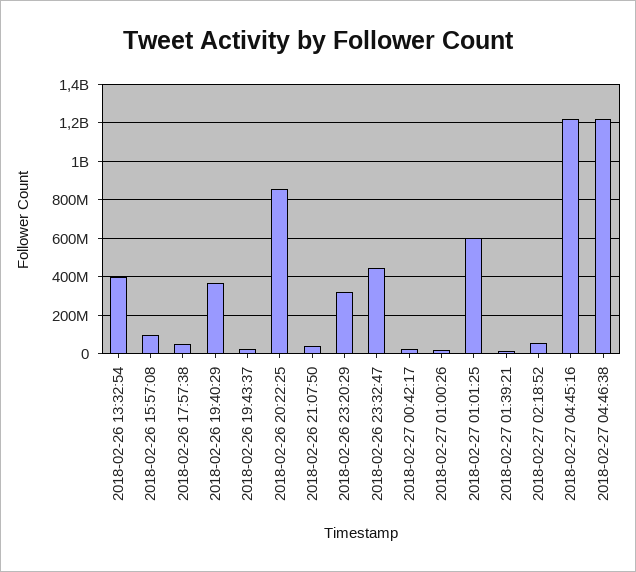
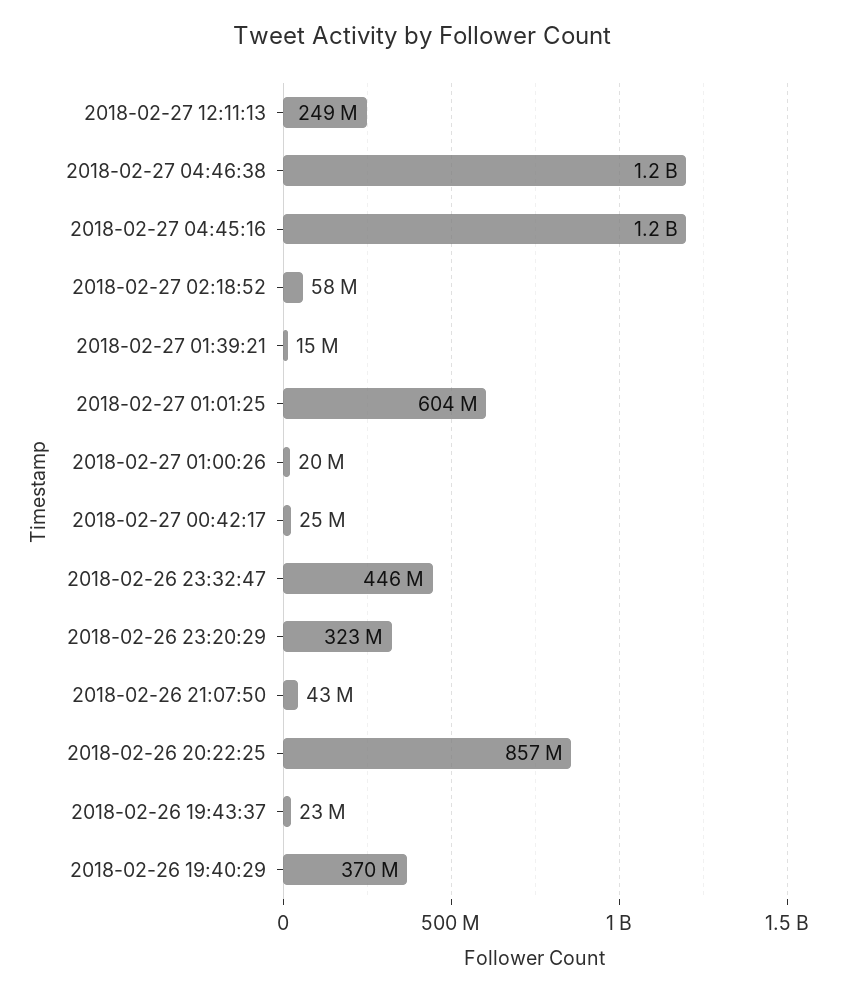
2018-02-26 13:32:54: 400000000 -> none
2018-02-26 15:57:08: 100000000 -> none
2018-02-26 17:57:38: 50000000 -> none
2018-02-27 12:11:13: none -> 249000000

